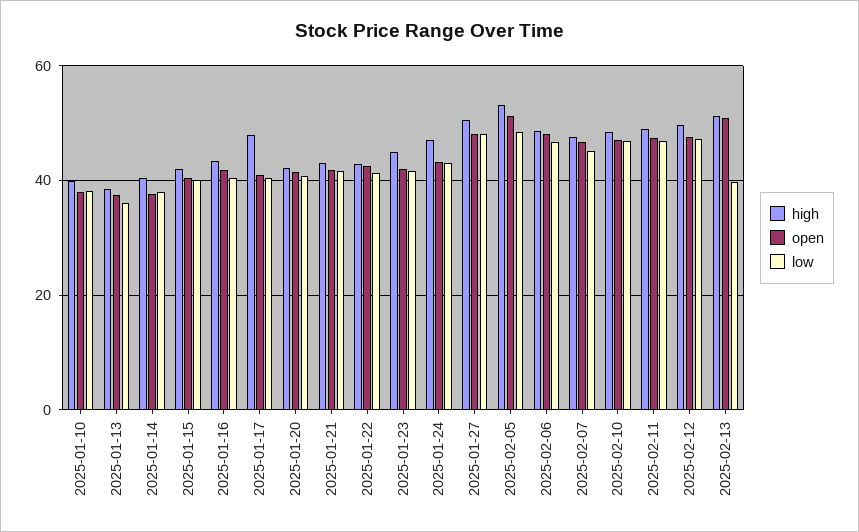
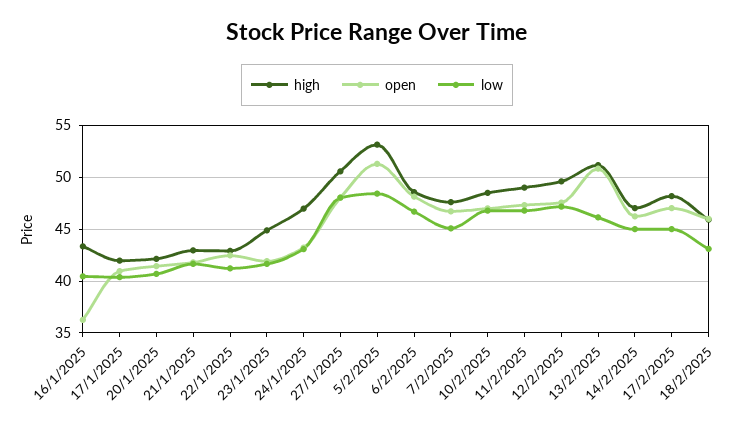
high, 2025-01-10: 40 -> none
open, 2025-01-10: 38 -> none
low, 2025-01-10: 38 -> none
high, 2025-01-13: 38 -> none
open, 2025-01-13: 38 -> none
low, 2025-01-13: 36 -> none
high, 2025-01-14: 40 -> none
open, 2025-01-14: 38 -> none
low, 2025-01-14: 38 -> none
high, 2025-01-15: 42 -> none
open, 2025-01-15: 40 -> none
low, 2025-01-15: 40 -> none
open, 2025-01-16: 42 -> 36
high, 2025-01-17: 48 -> 42
low, 2025-02-13: 40 -> 46
high, 14/2/2025: none -> 47
open, 14/2/2025: none -> 46
low, 14/2/2025: none -> 45
high, 17/2/2025: none -> 48
open, 17/2/2025: none -> 47
low, 17/2/2025: none -> 45
high, 18/2/2025: none -> 46
open, 18/2/2025: none -> 46
low, 18/2/2025: none -> 43

